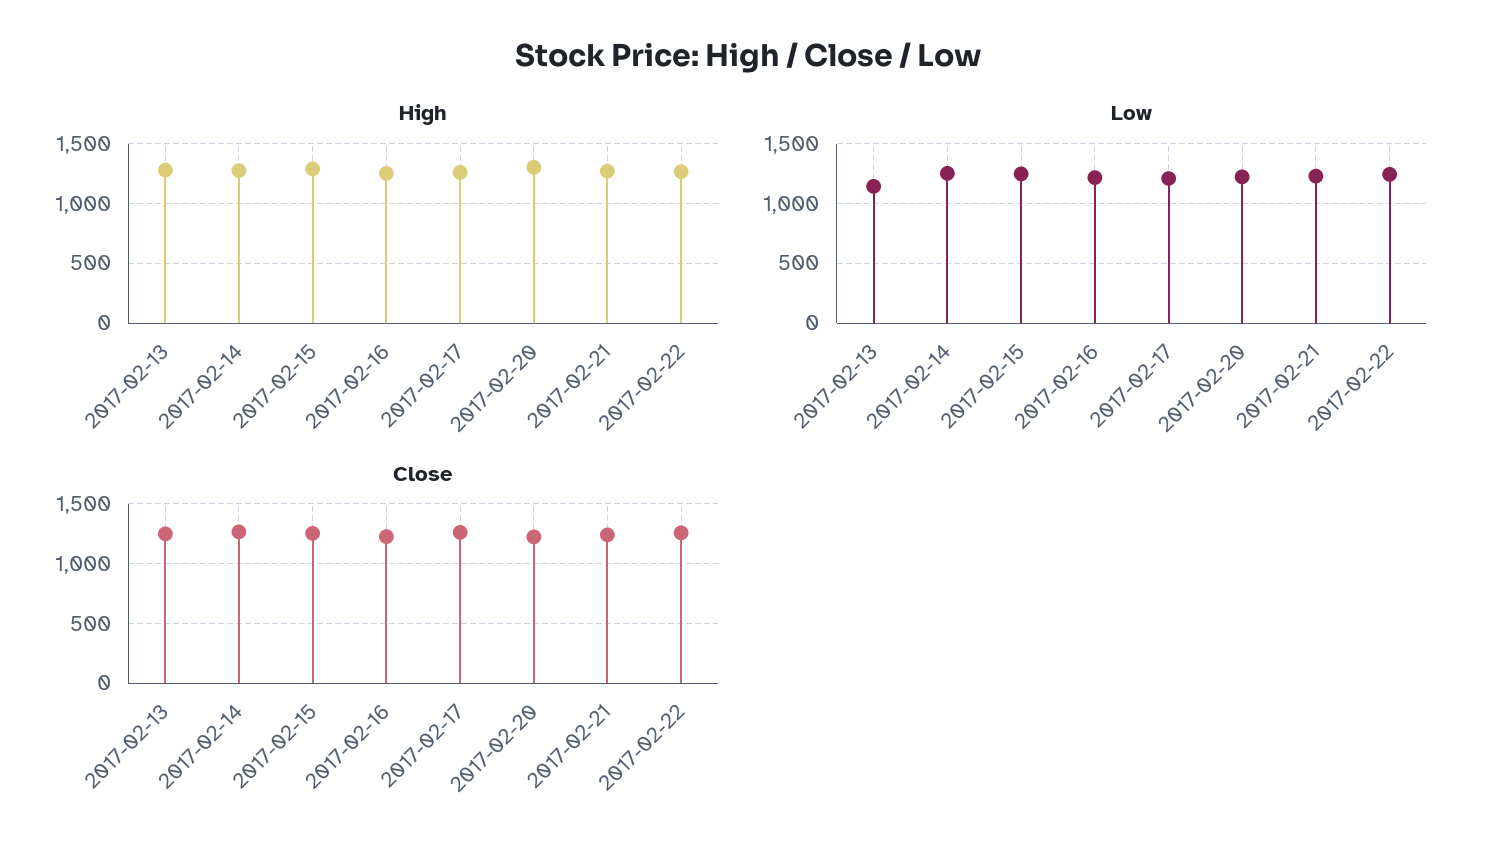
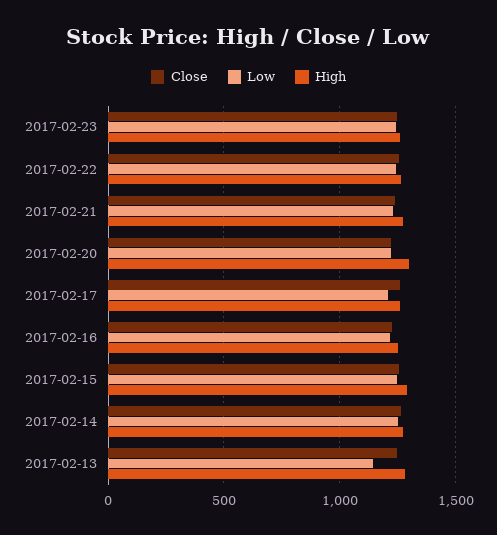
Close, 2017-02-23: none -> 1250
Low, 2017-02-23: none -> 1250
High, 2017-02-23: none -> 1250

